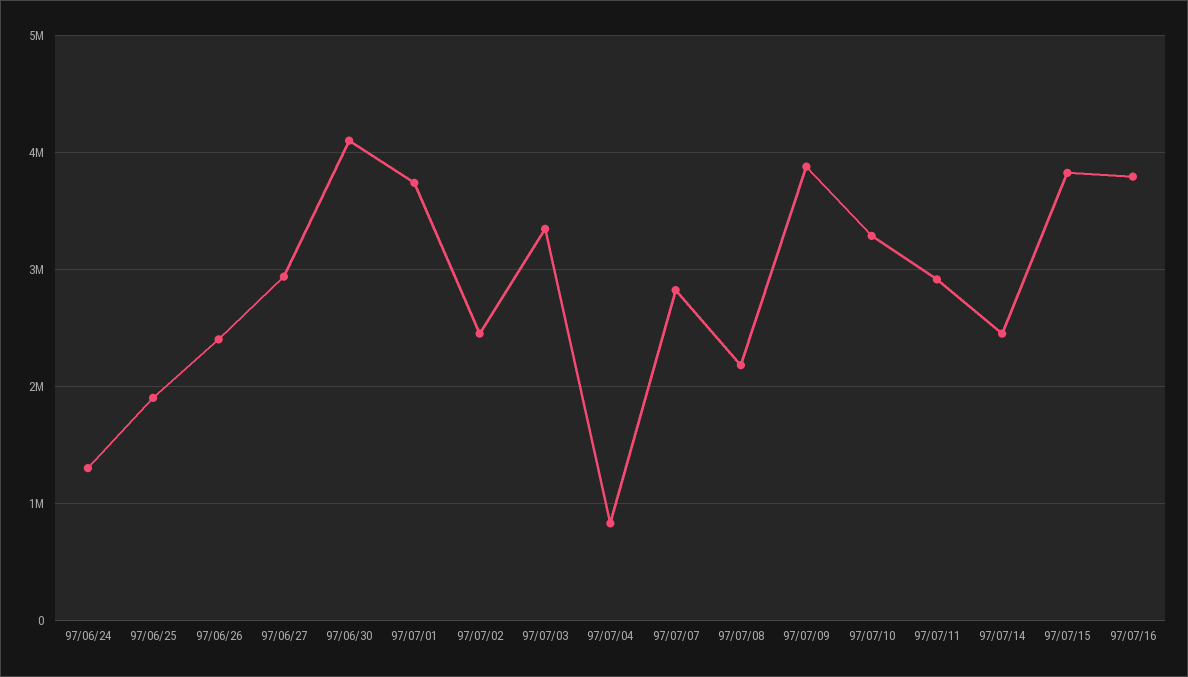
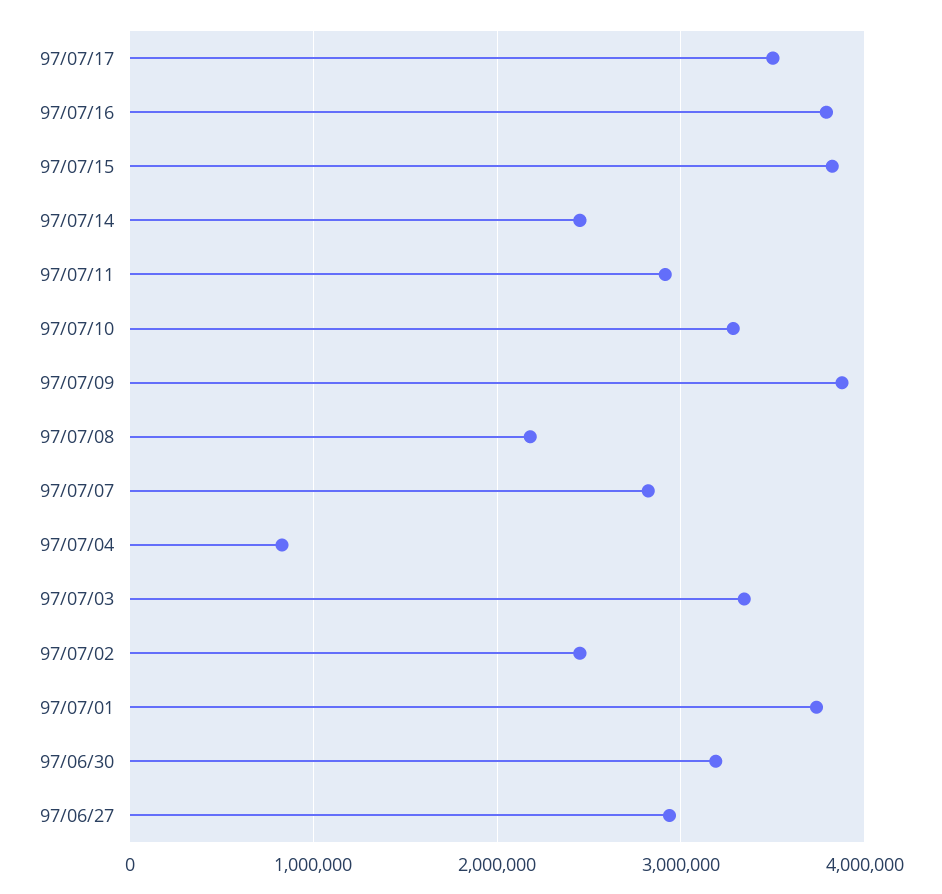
97/06/24: 1300000 -> none
97/06/25: 1900000 -> none
97/06/26: 2400000 -> none
97/06/30: 4100000 -> 3200000
97/07/17: none -> 3500000

